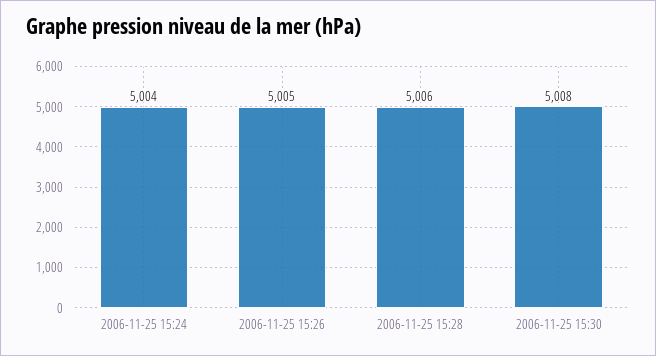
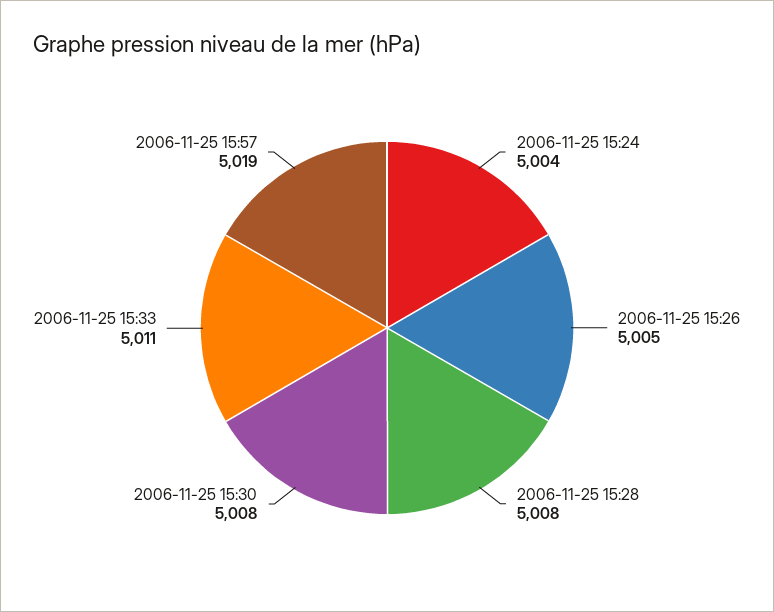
2006-11-25 15:28: 5006 -> 5008
2006-11-25 15:33: none -> 5011
2006-11-25 15:57: none -> 5019

